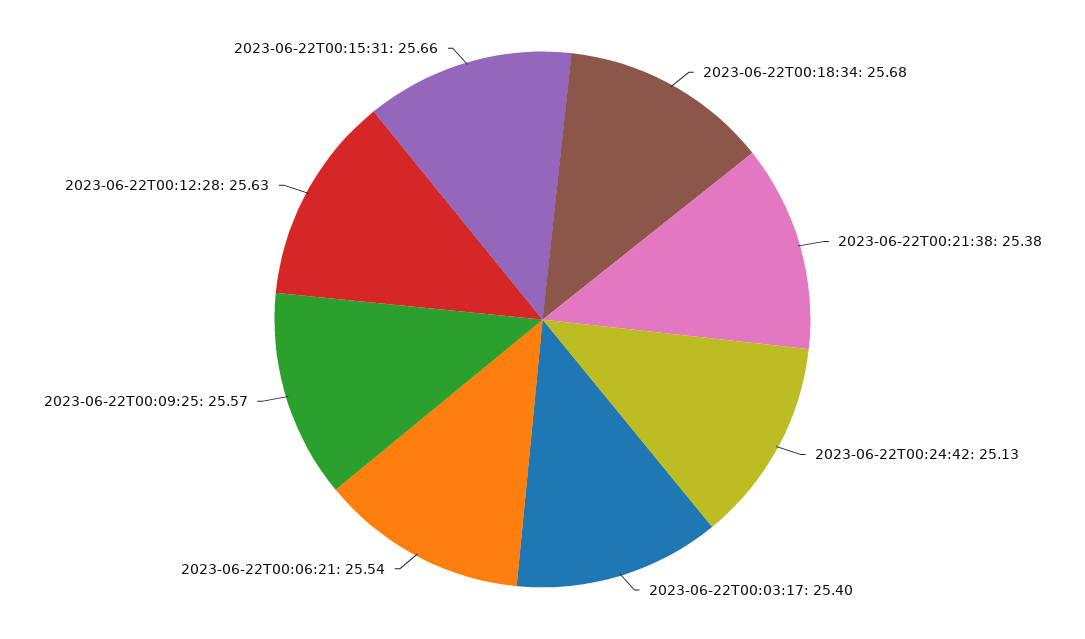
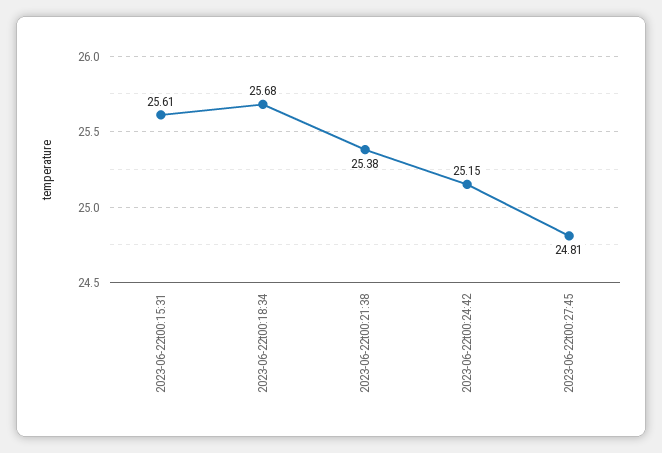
2023-06-22T00:24:42: 25.13 -> 25.15
2023-06-22T00:03:17: 25.4 -> none
2023-06-22T00:06:21: 25.54 -> none
2023-06-22T00:09:25: 25.57 -> none
2023-06-22T00:12:28: 25.63 -> none
2023-06-22T00:15:31: 25.66 -> 25.61
2023-06-22t00:27:45: none -> 24.81

